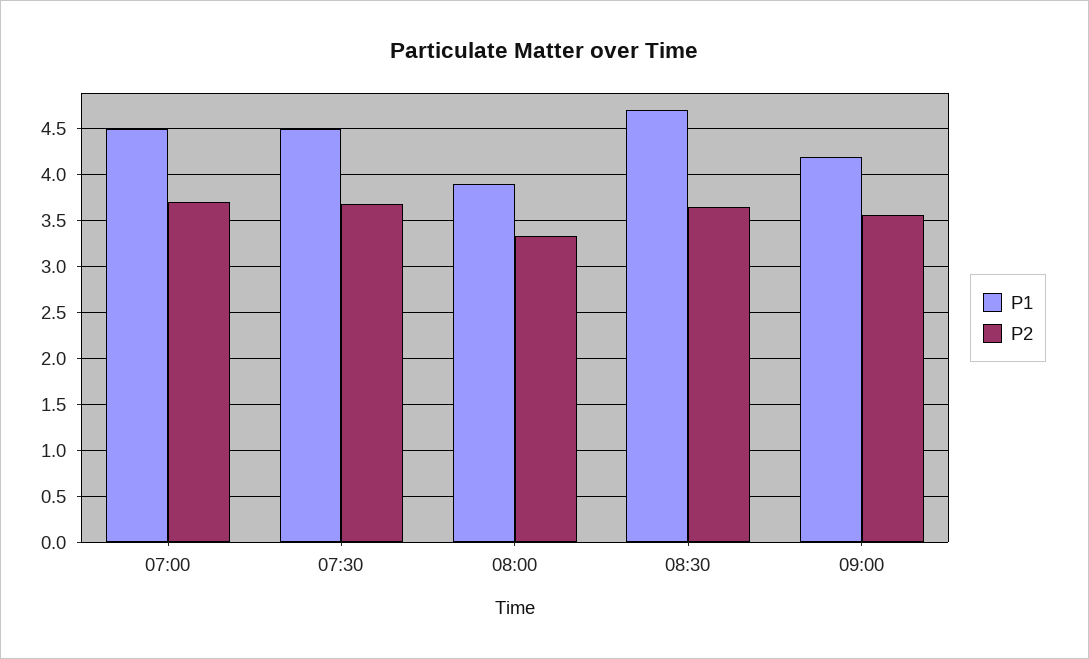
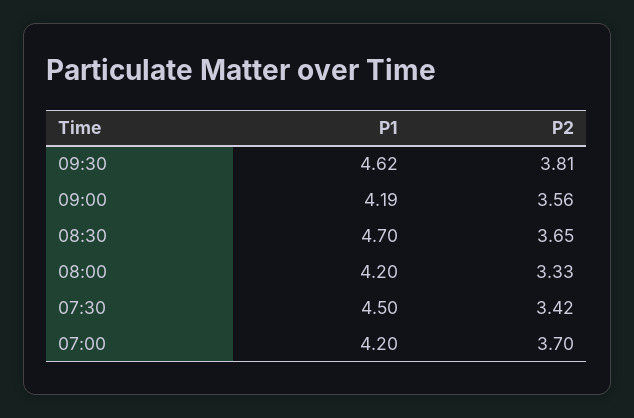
P1, 07:00: 4.5 -> 4.2
P2, 07:30: 3.7 -> 3.42
P1, 08:00: 3.9 -> 4.2
P1, 09:30: none -> 4.62
P2, 09:30: none -> 3.81

